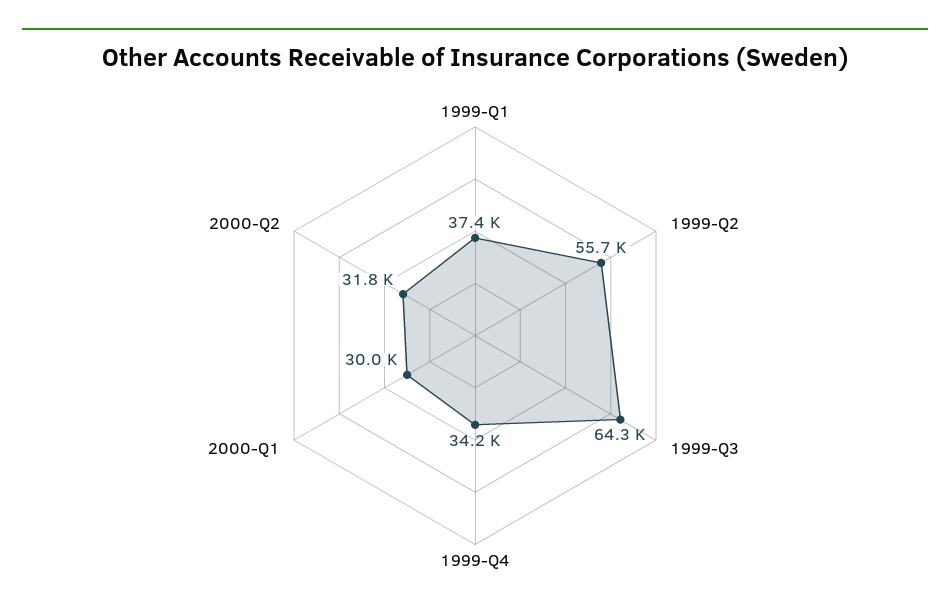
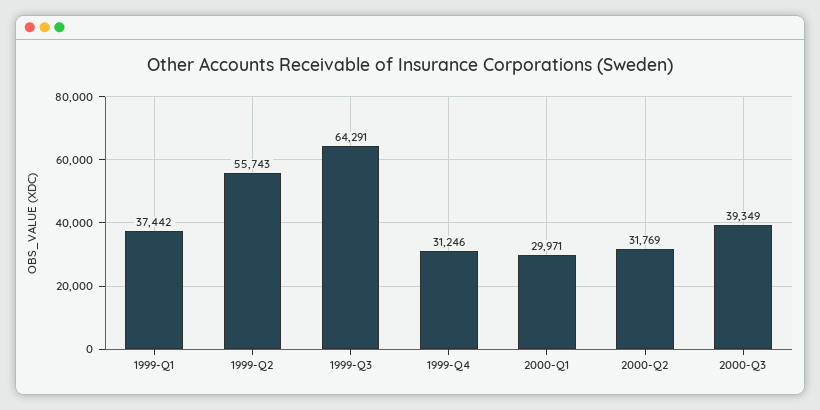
1999-Q4: 34200 -> 31246
2000-Q3: none -> 39349

